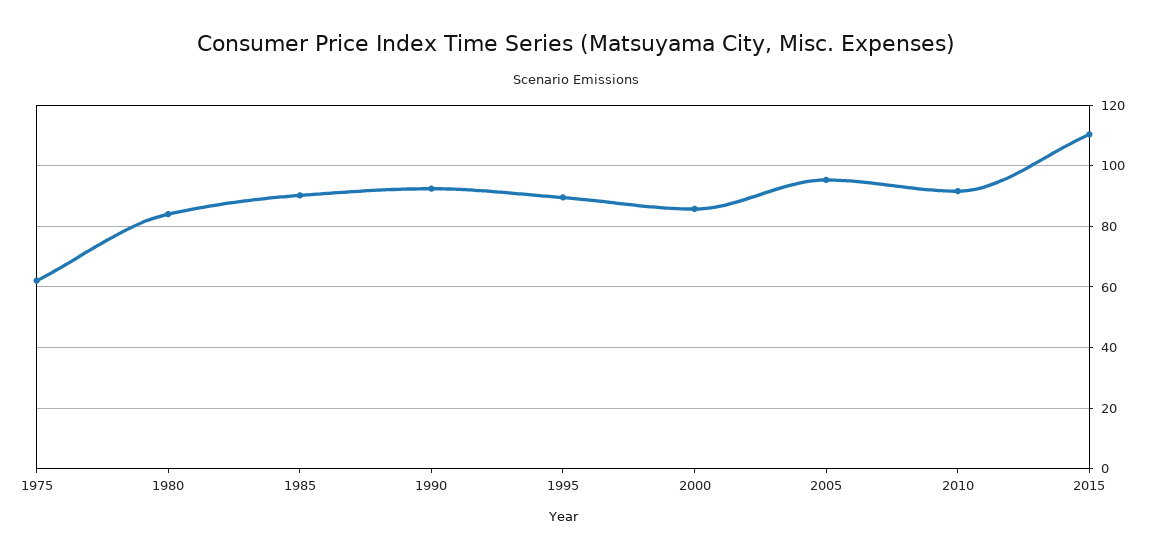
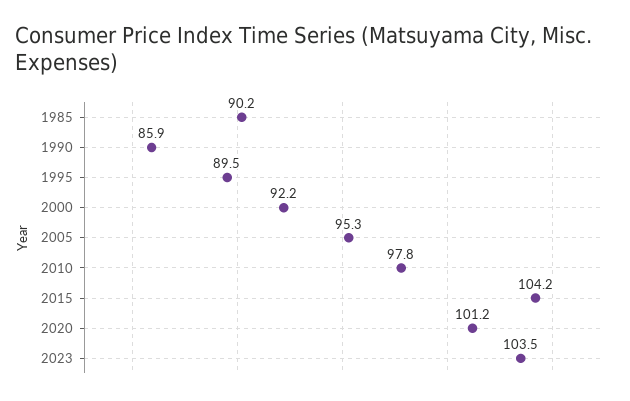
1975: 62 -> none
1980: 84 -> none
1990: 92 -> 85.9
2000: 86 -> 92.2
2010: 92 -> 97.8
2015: 110 -> 104.2
2020: none -> 101.2
2023: none -> 103.5

